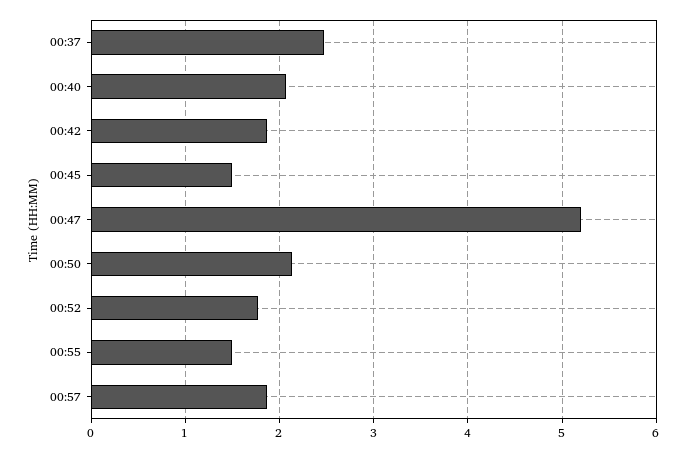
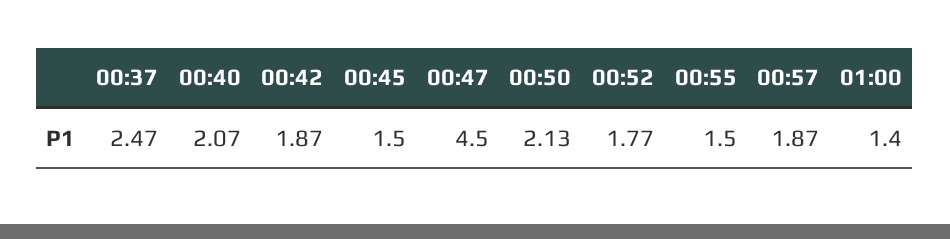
00:47: 5.2 -> 4.5
01:00: none -> 1.4

